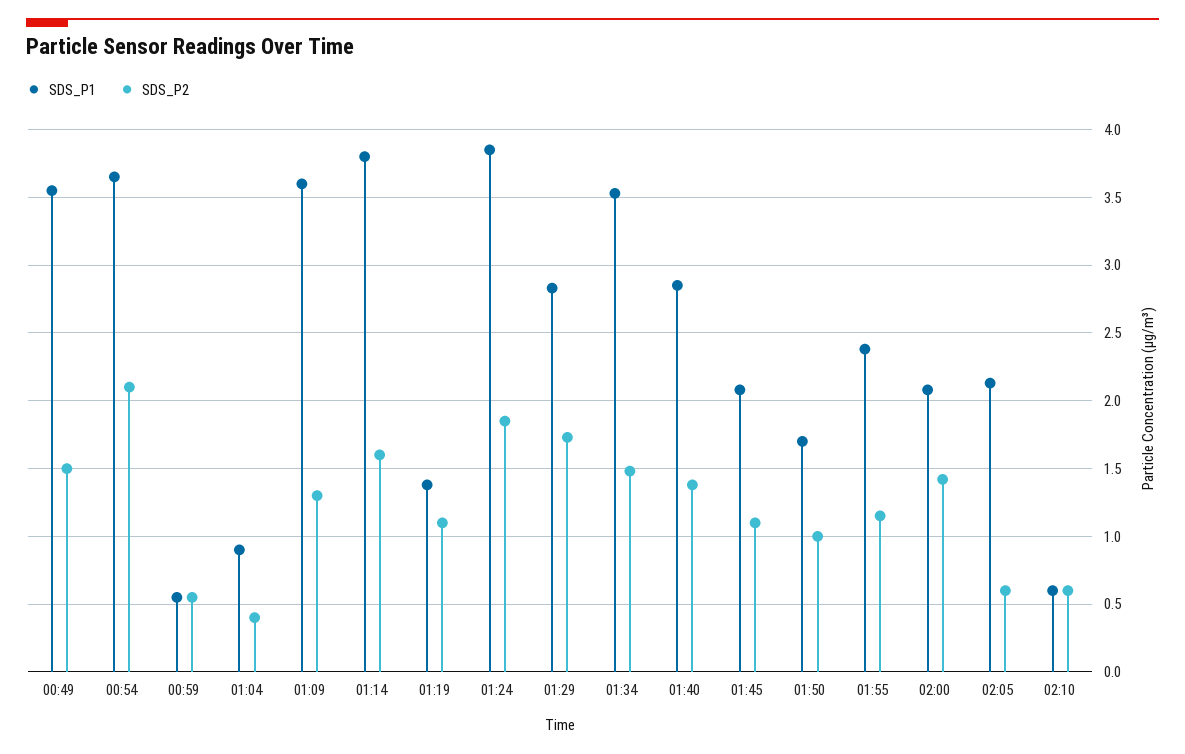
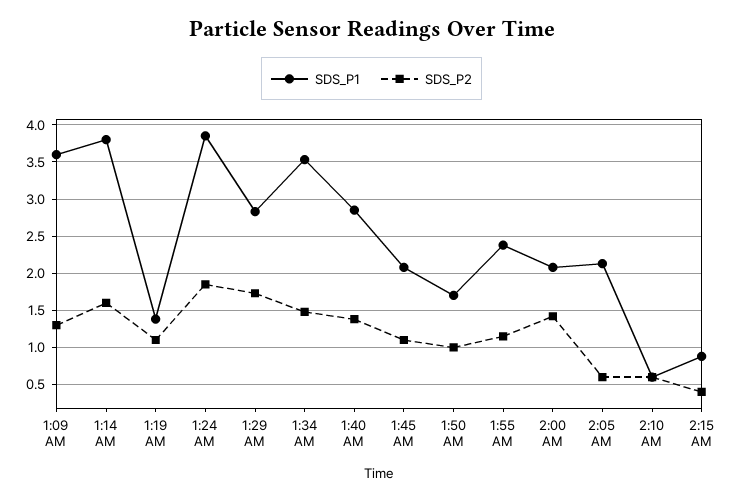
SDS_P1, 00:49: 3.55 -> none
SDS_P2, 00:49: 1.5 -> none
SDS_P1, 00:54: 3.65 -> none
SDS_P2, 00:54: 2.1 -> none
SDS_P1, 00:59: 0.55 -> none
SDS_P2, 00:59: 0.55 -> none
SDS_P1, 01:04: 0.9 -> none
SDS_P2, 01:04: 0.4 -> none
SDS_P1, 2:15 AM: none -> 0.9
SDS_P2, 2:15 AM: none -> 0.4

